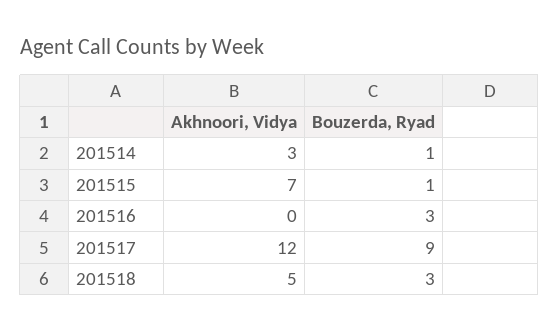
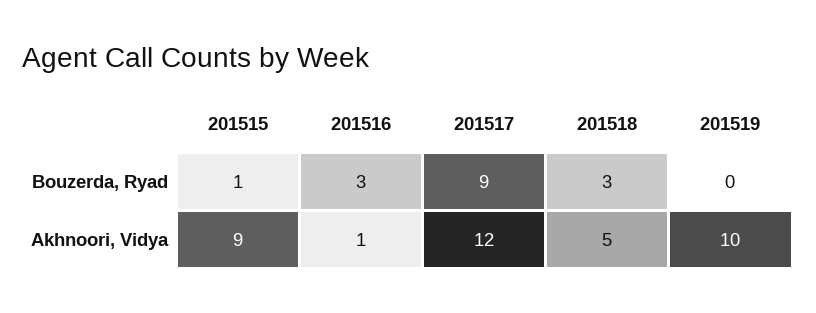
Akhnoori, Vidya, 201514: 3 -> none
Bouzerda, Ryad, 201514: 1 -> none
Akhnoori, Vidya, 201515: 7 -> 9
Akhnoori, Vidya, 201516: 0 -> 1
Bouzerda, Ryad, 201519: none -> 0
Akhnoori, Vidya, 201519: none -> 10

